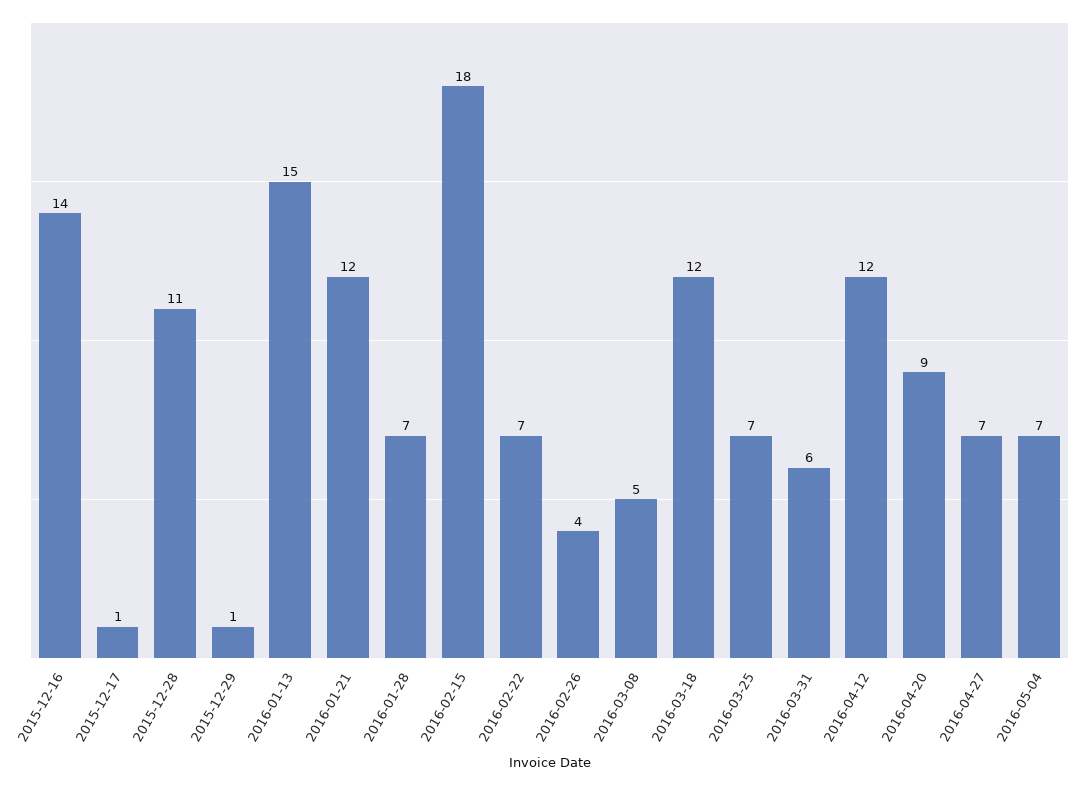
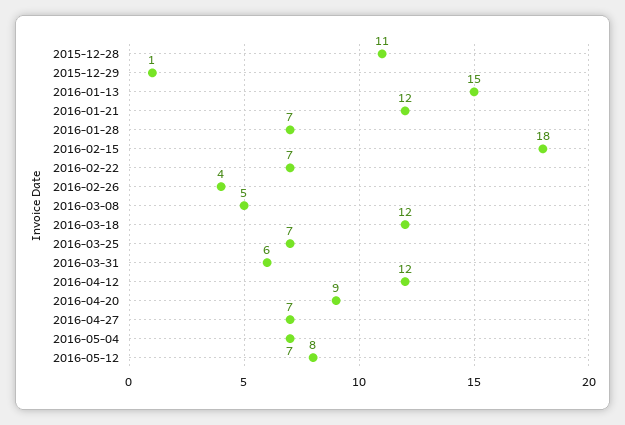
2015-12-16: 14 -> none
2015-12-17: 1 -> none
2016-05-12: none -> 8

